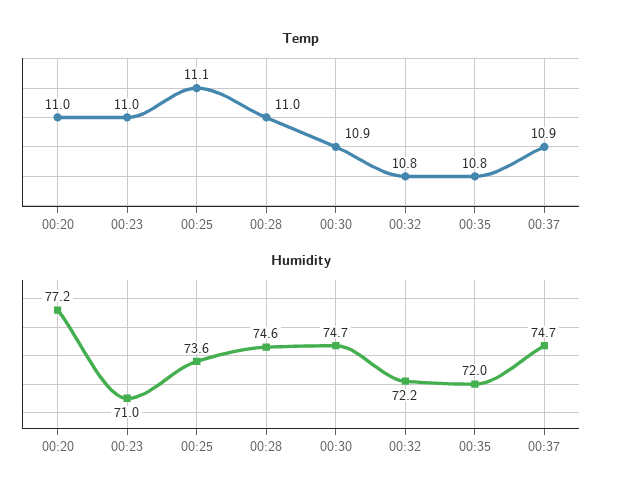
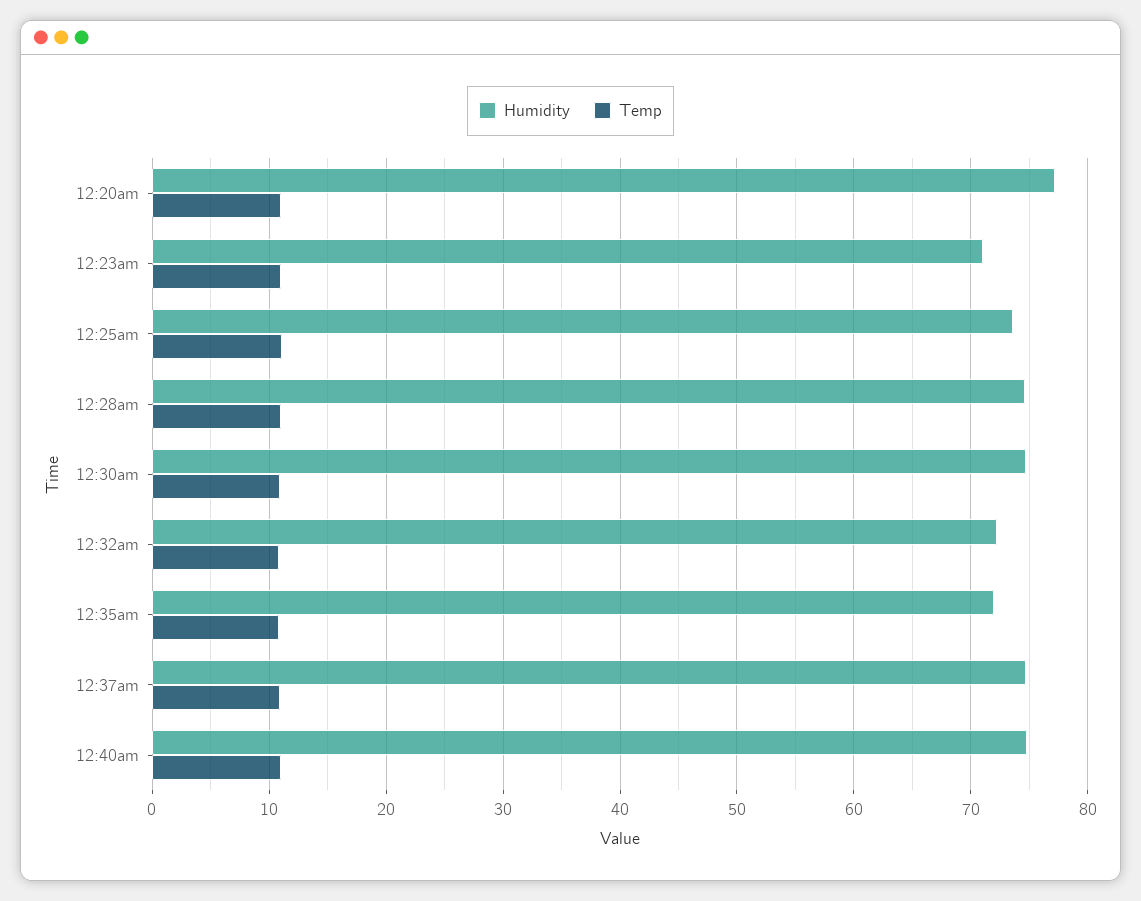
Humidity, 12:40am: none -> 75
Temp, 12:40am: none -> 11

